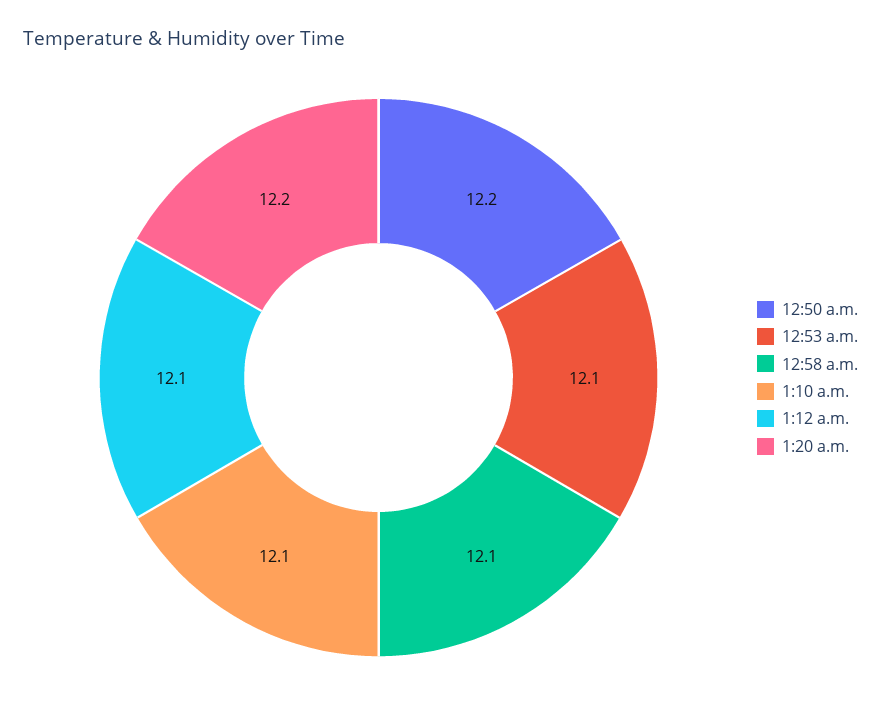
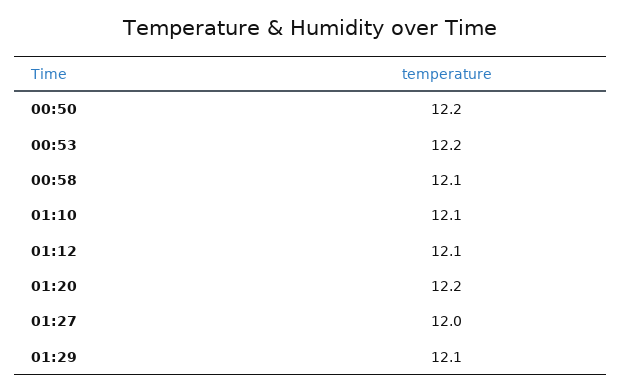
12:53 a.m.: 12.1 -> 12.2
01:27: none -> 12
01:29: none -> 12.1

